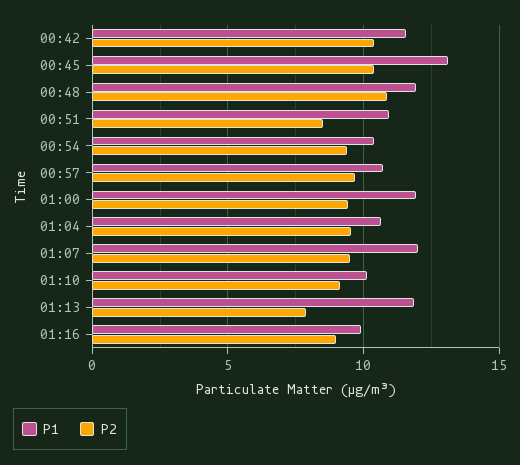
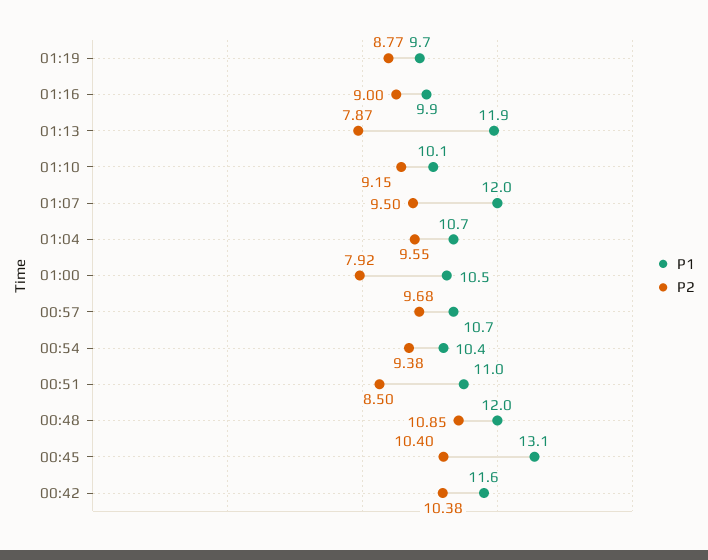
P1, 01:00: 12 -> 10.5
P2, 01:00: 9.5 -> 7.92
P1, 01:19: none -> 9.7
P2, 01:19: none -> 8.77

